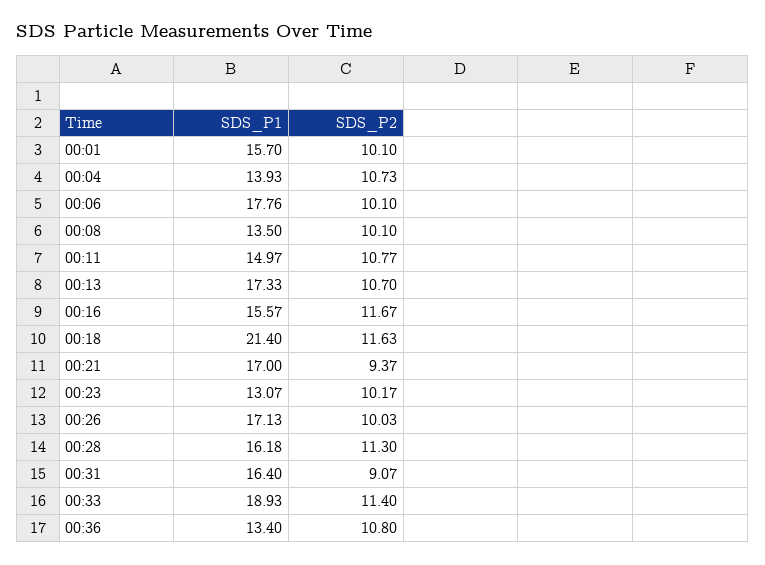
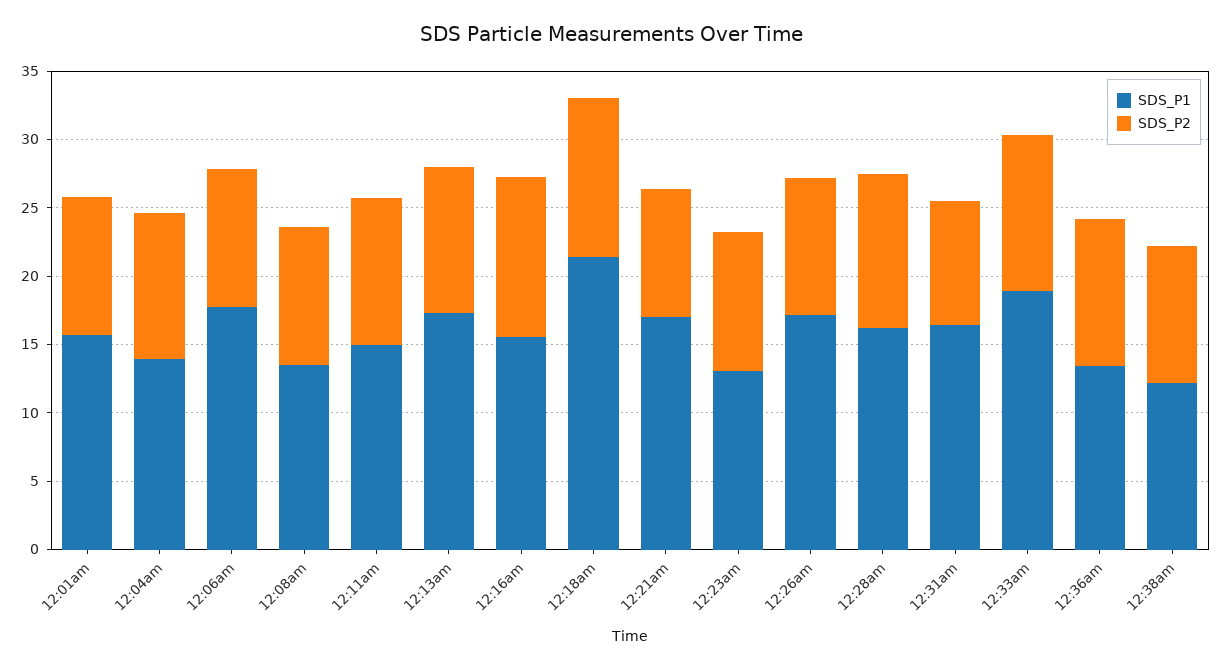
SDS_P1, 12:38am: none -> 12
SDS_P2, 12:38am: none -> 10

